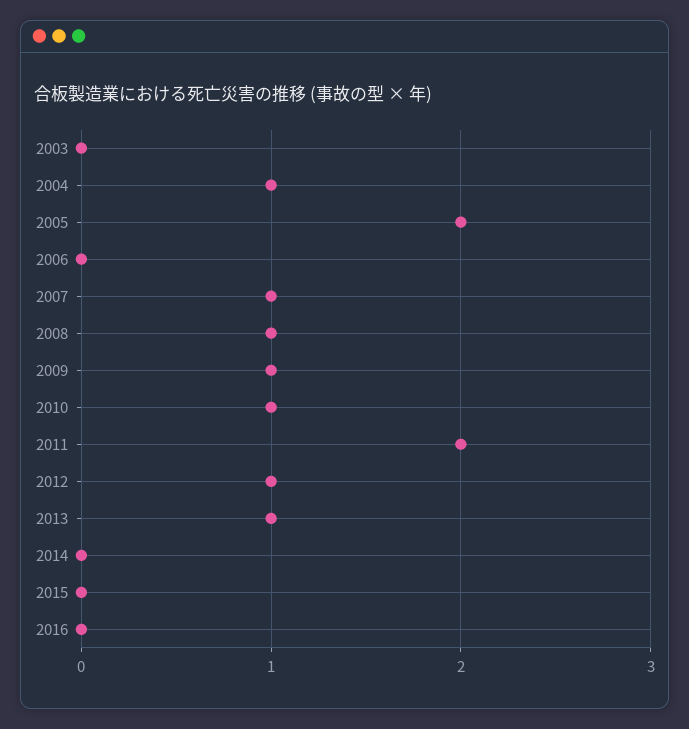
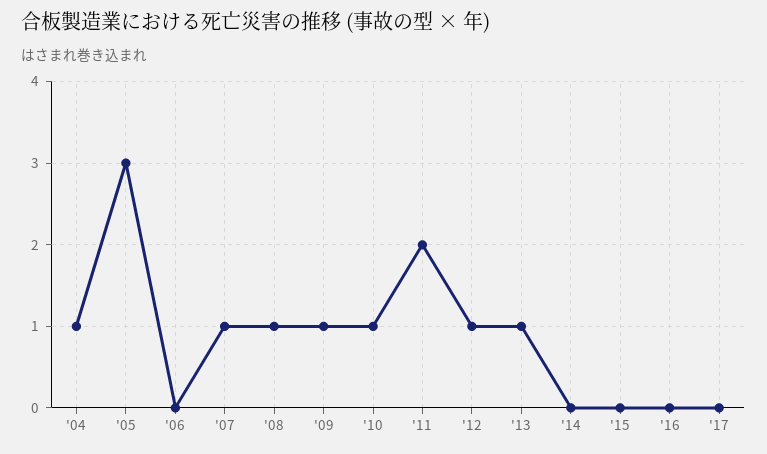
2003: 0 -> none
2005: 2 -> 3
'17: none -> 0

